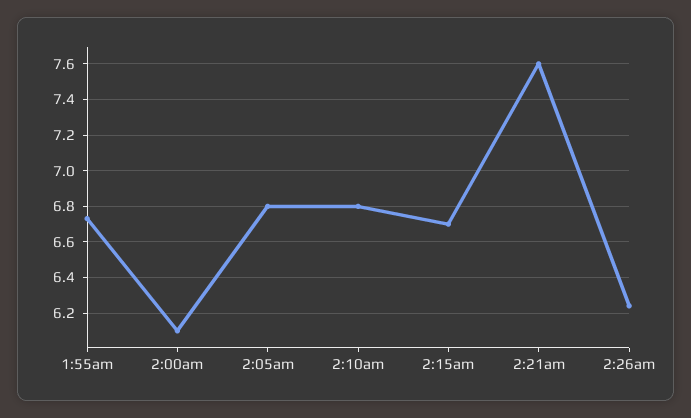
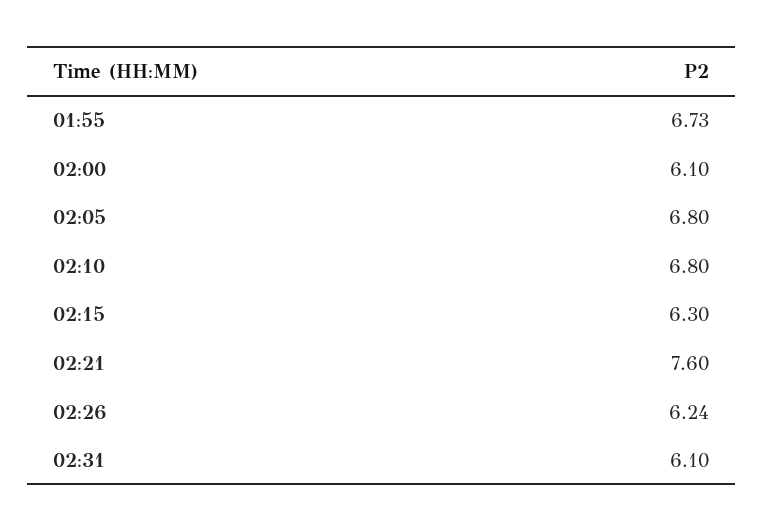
2:15am: 6.7 -> 6.3
02:31: none -> 6.1

